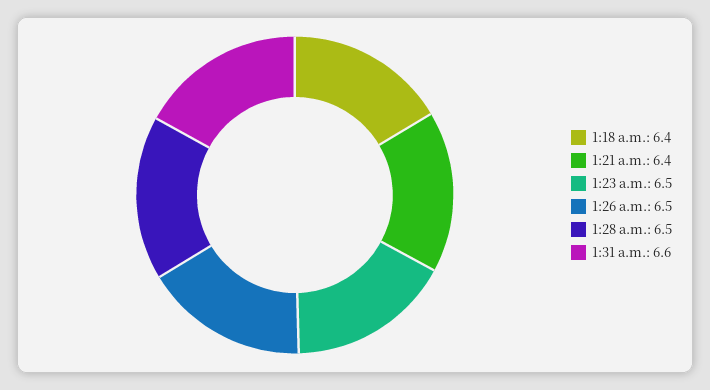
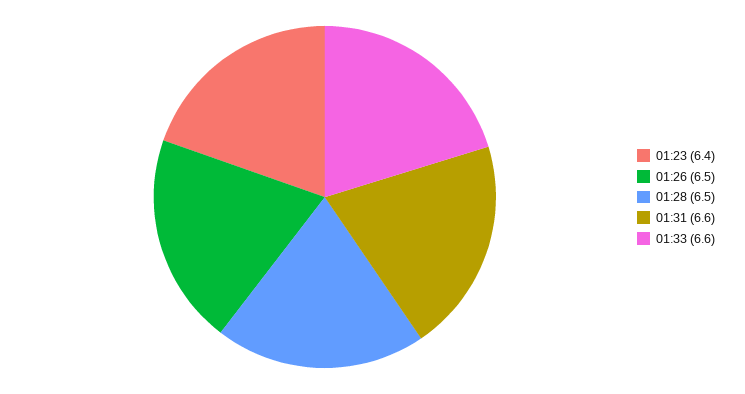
1:18 a.m.: 6.4 -> none
1:21 a.m.: 6.4 -> none
1:23 a.m.: 6.5 -> 6.4
01:33: none -> 6.6

